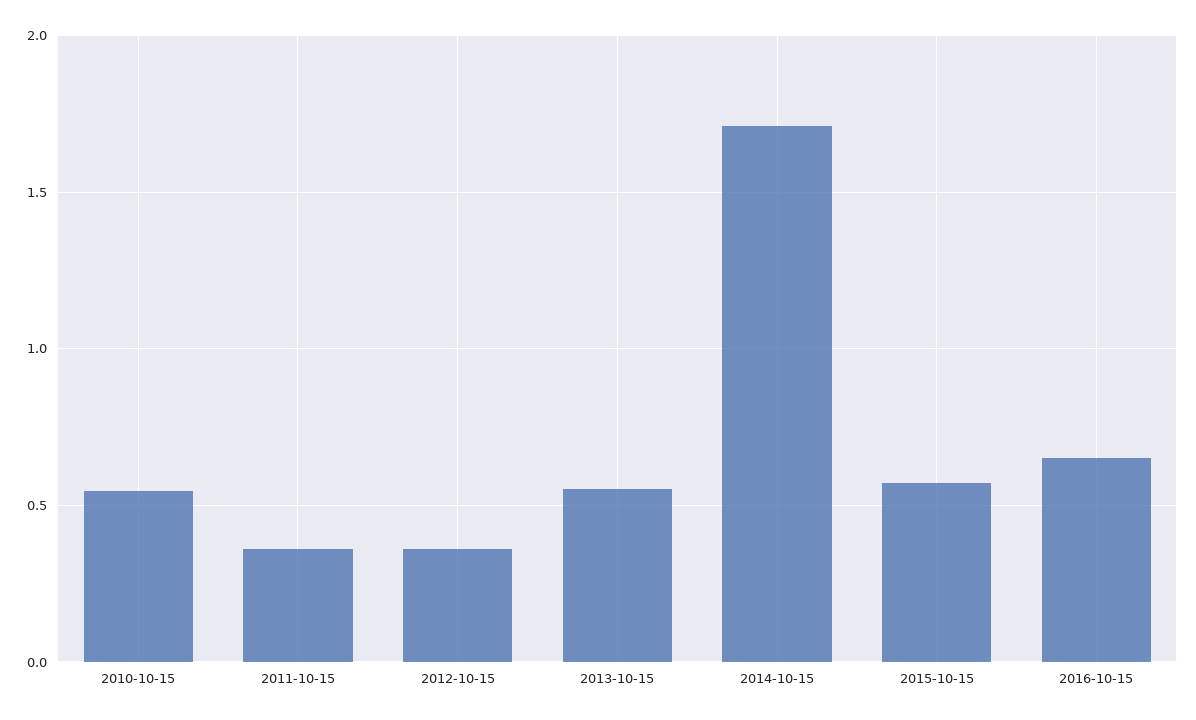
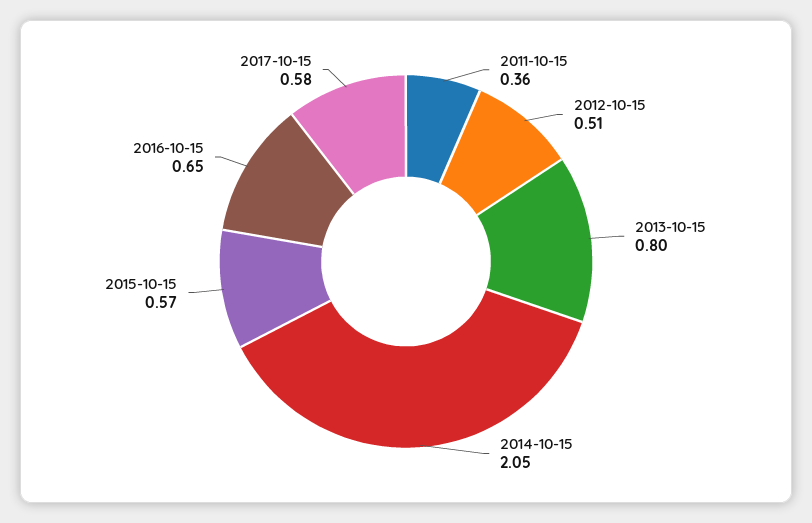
2010-10-15: 0.55 -> none
2012-10-15: 0.35 -> 0.51
2013-10-15: 0.55 -> 0.8
2014-10-15: 1.7 -> 2.05
2017-10-15: none -> 0.58

